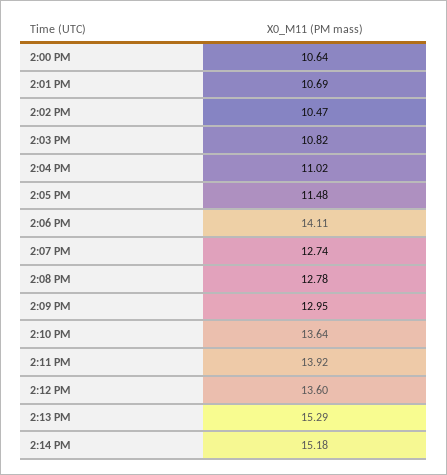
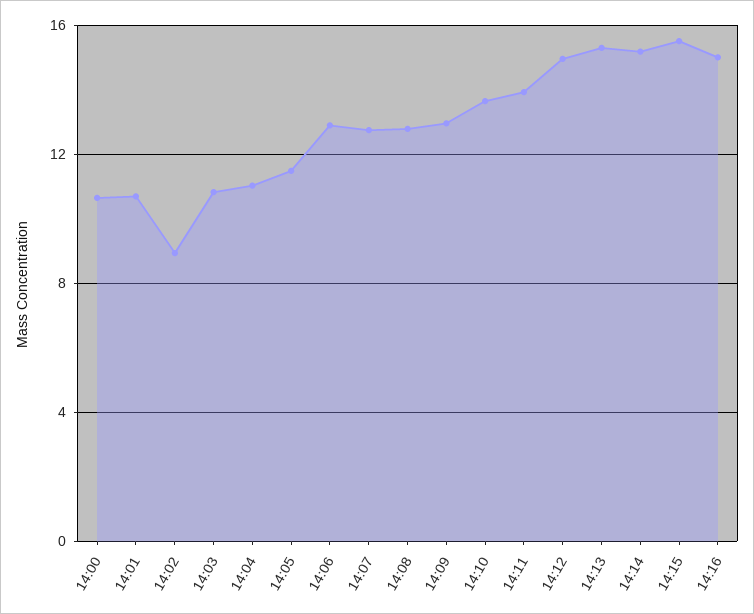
2:02 PM: 10.47 -> 9
2:06 PM: 14.11 -> 13
2:12 PM: 13.6 -> 15
14:15: none -> 15.5
14:16: none -> 15

